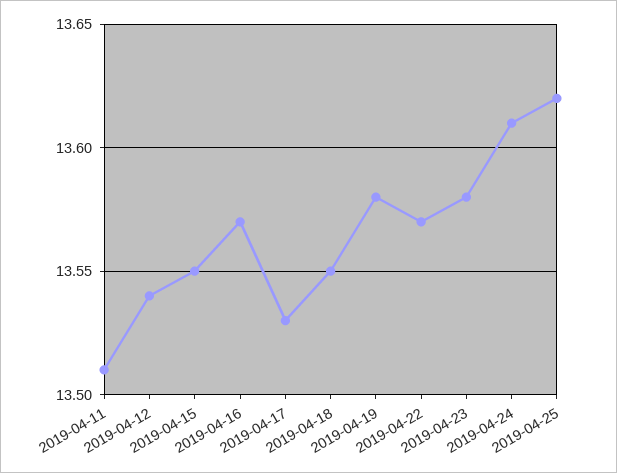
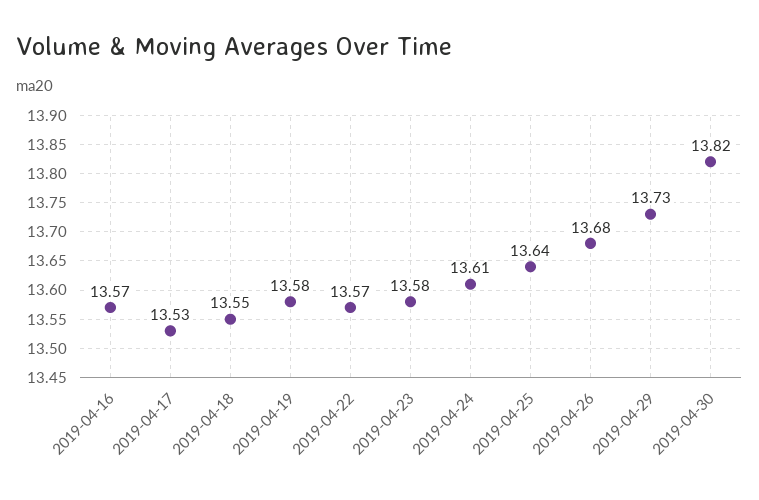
2019-04-11: 13.51 -> none
2019-04-12: 13.54 -> none
2019-04-15: 13.55 -> none
2019-04-25: 13.62 -> 13.64
2019-04-26: none -> 13.68
2019-04-29: none -> 13.73
2019-04-30: none -> 13.82

